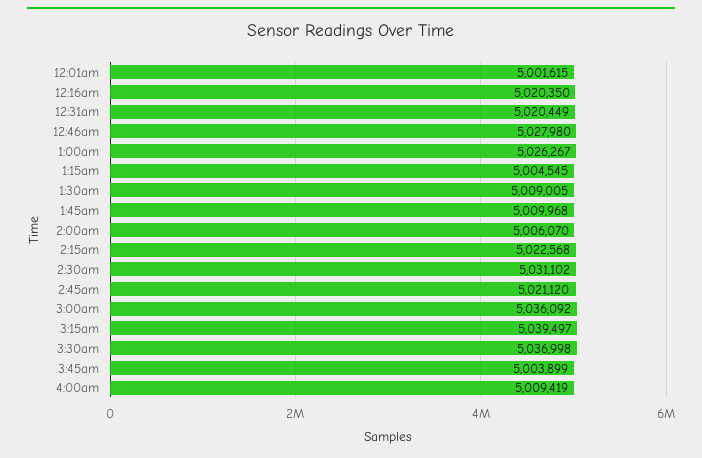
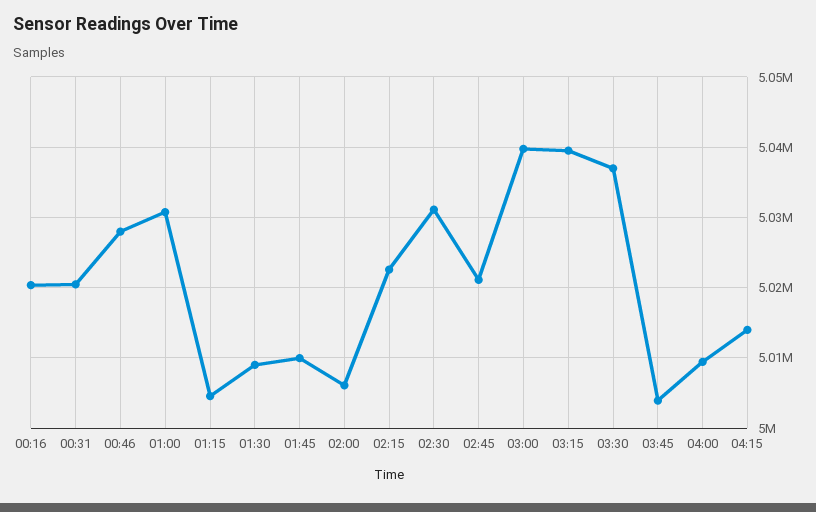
12:01am: 5001615 -> none
1:00am: 5026267 -> 5031000
3:00am: 5036092 -> 5040000
04:15: none -> 5014000

